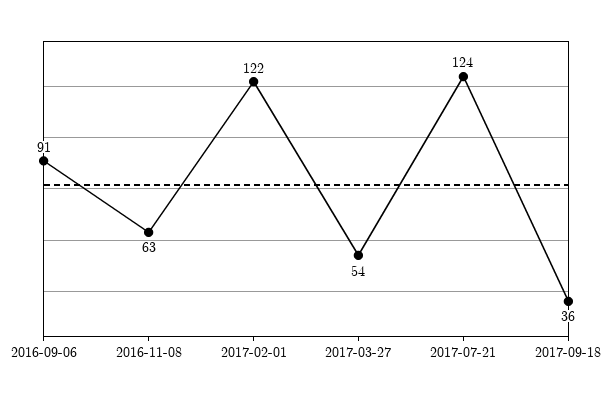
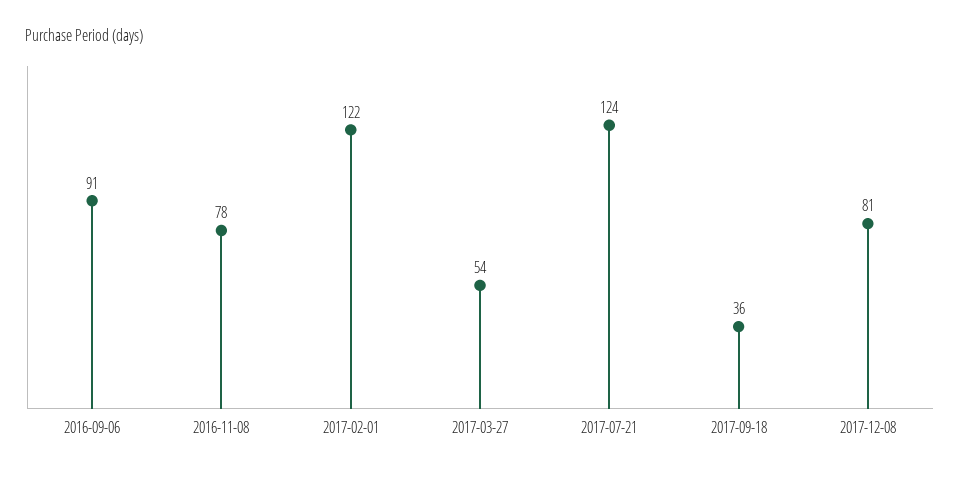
2016-11-08: 63 -> 78
2017-12-08: none -> 81

